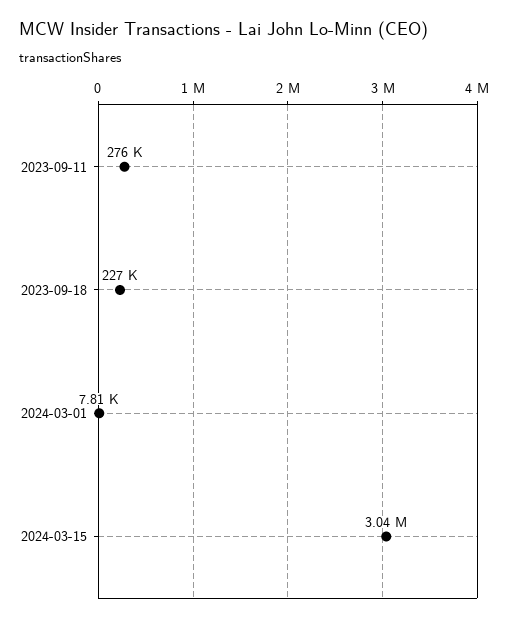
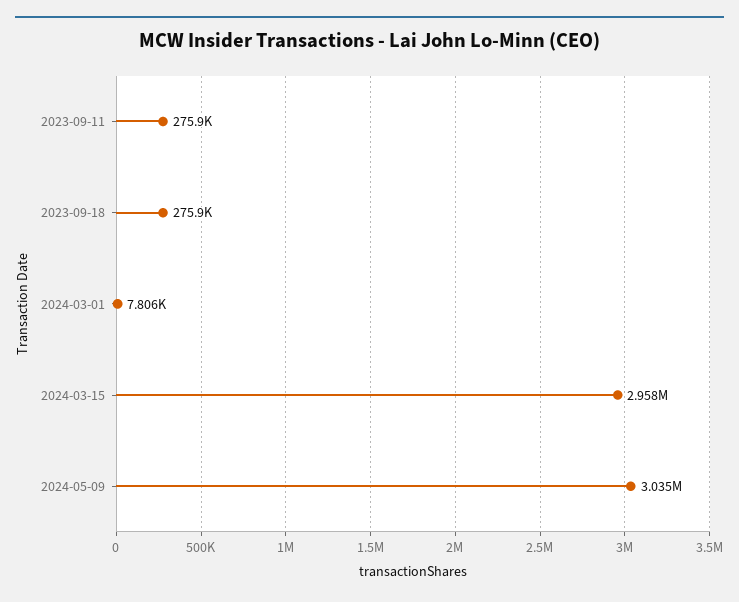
2023-09-18: 227000 -> 275900
2024-03-15: 3040000 -> 2958000
2024-05-09: none -> 3035000

